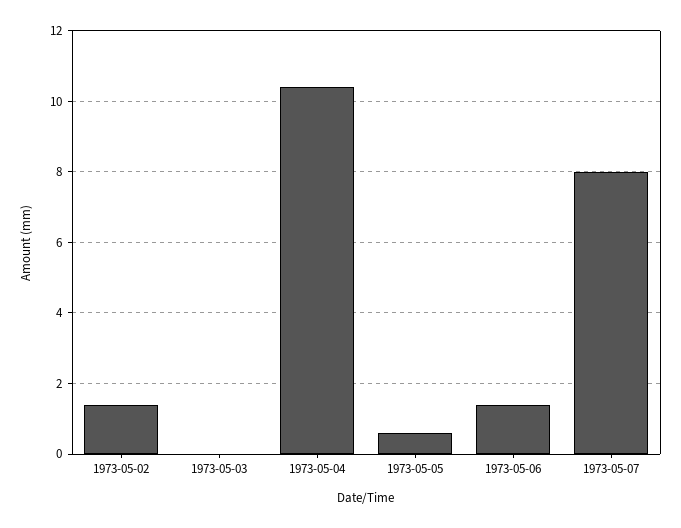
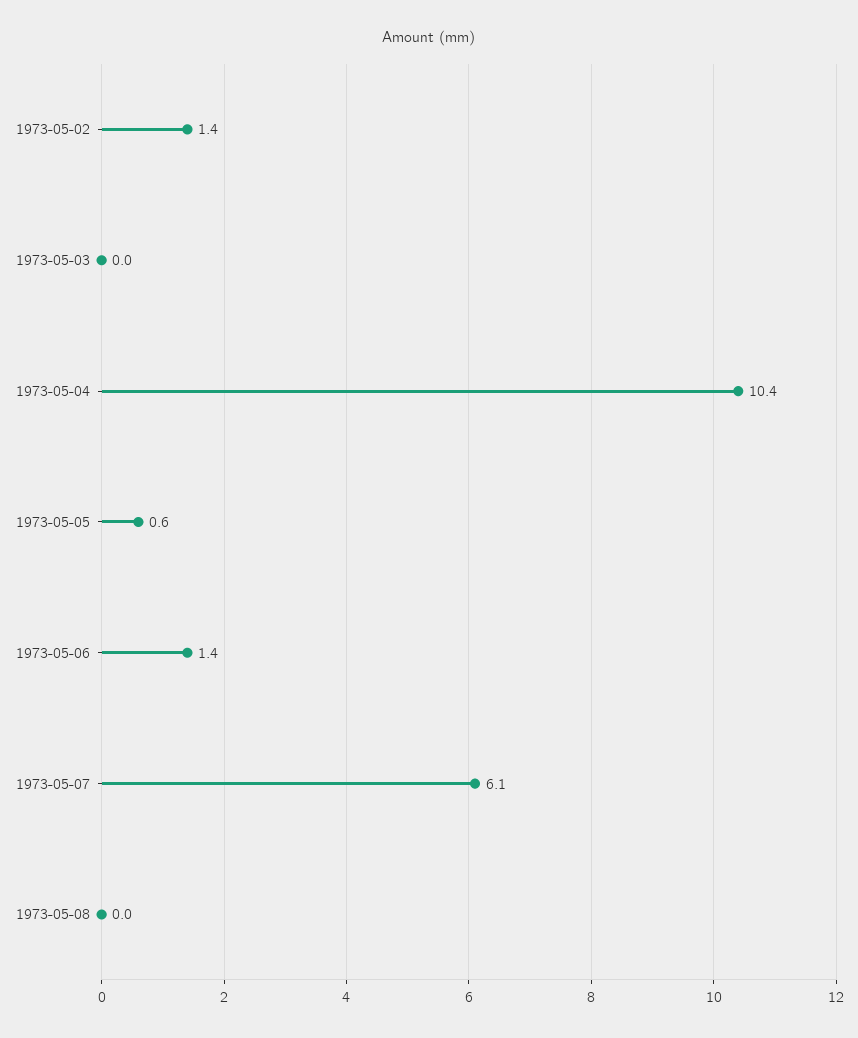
1973-05-07: 8 -> 6.1
1973-05-08: none -> 0

